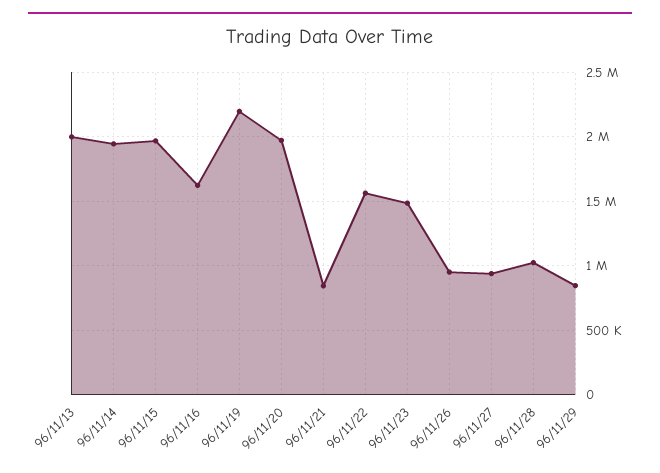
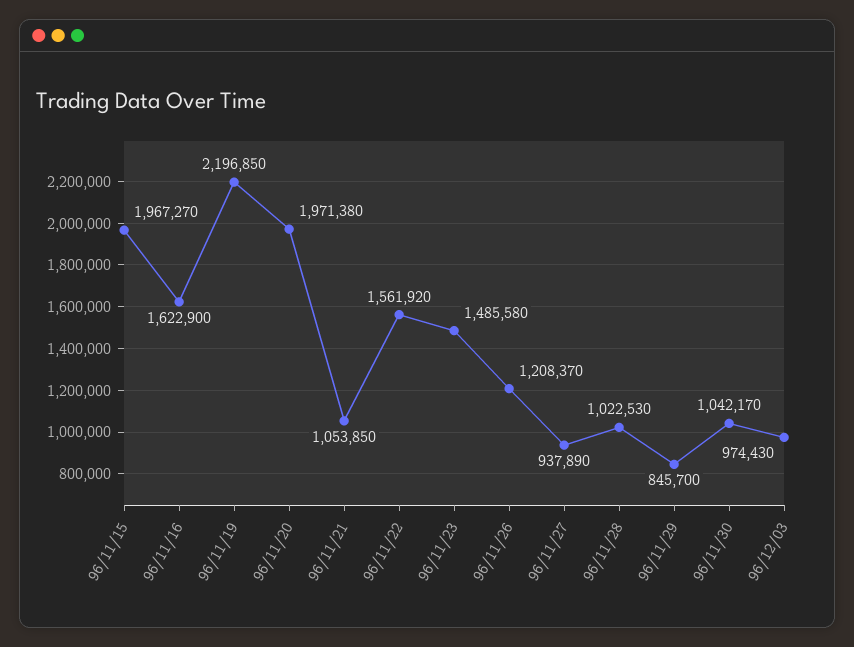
96/11/13: 2000000 -> none
96/11/14: 1950000 -> none
96/11/21: 850000 -> 1053850
96/11/26: 950000 -> 1208370
96/11/30: none -> 1042170
96/12/03: none -> 974430

